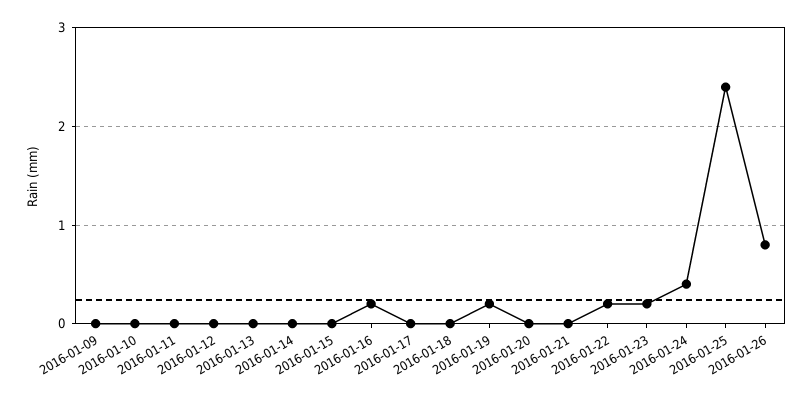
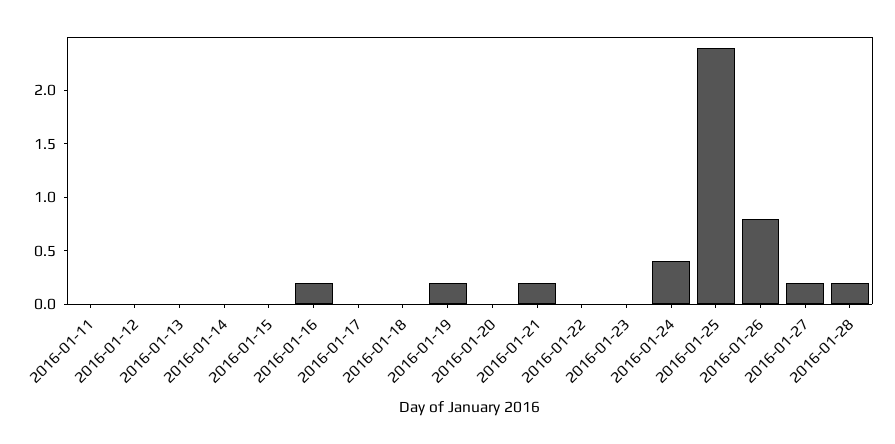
2016-01-09: 0 -> none
2016-01-10: 0 -> none
2016-01-21: 0 -> 0.2
2016-01-22: 0.2 -> 0
2016-01-23: 0.2 -> 0
2016-01-27: none -> 0.2
2016-01-28: none -> 0.2

